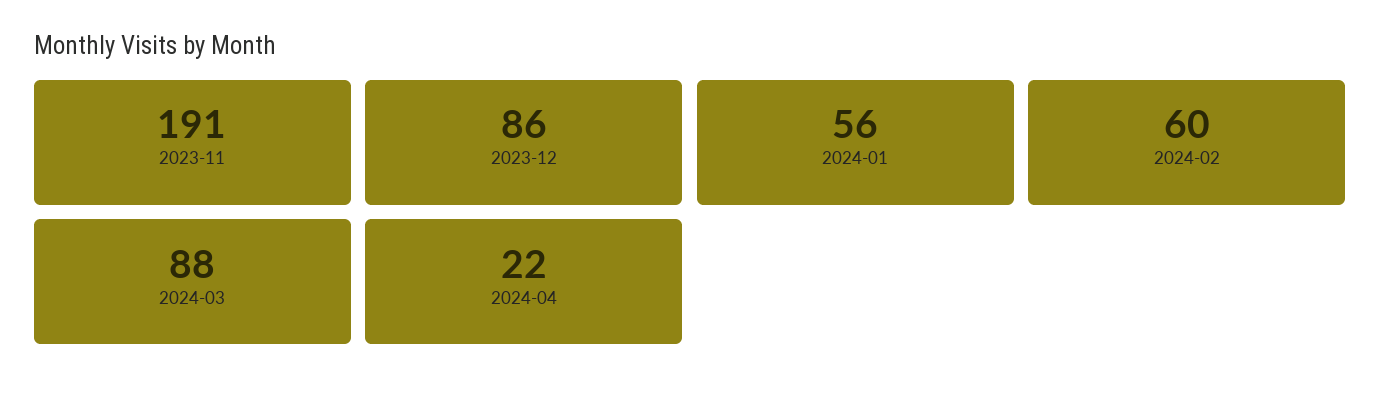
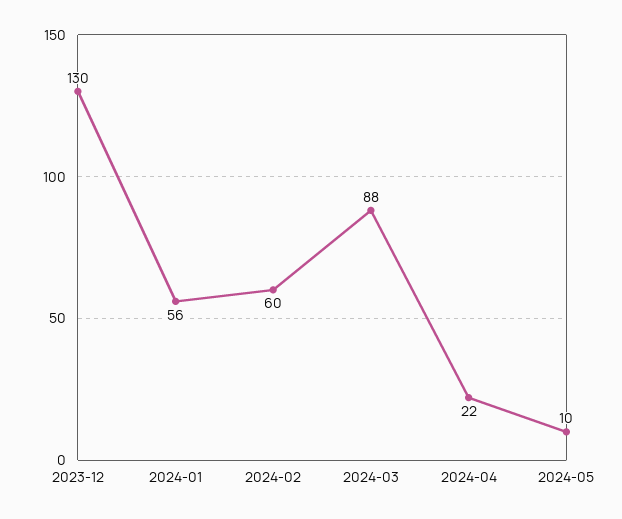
2023-11: 191 -> none
2023-12: 86 -> 130
2024-05: none -> 10

